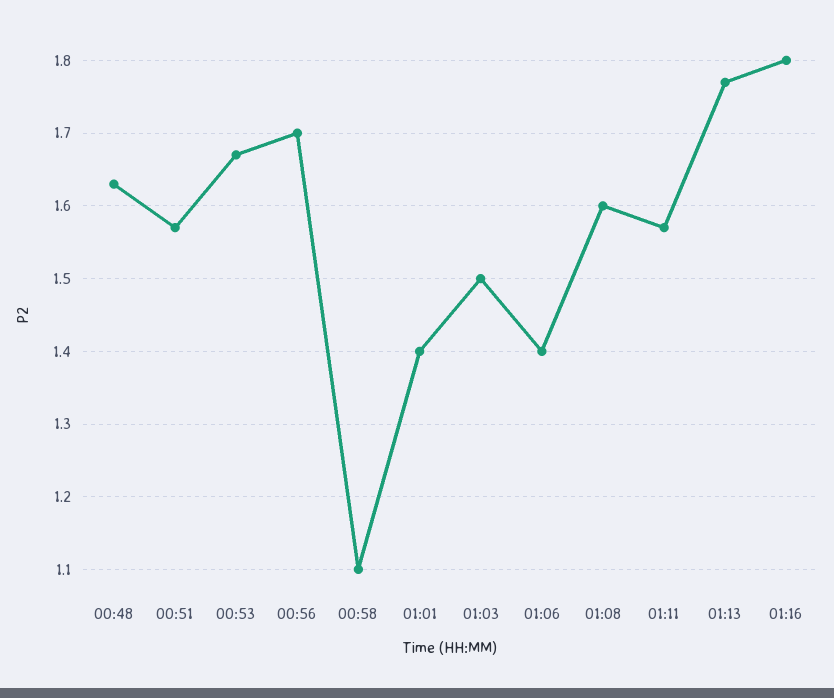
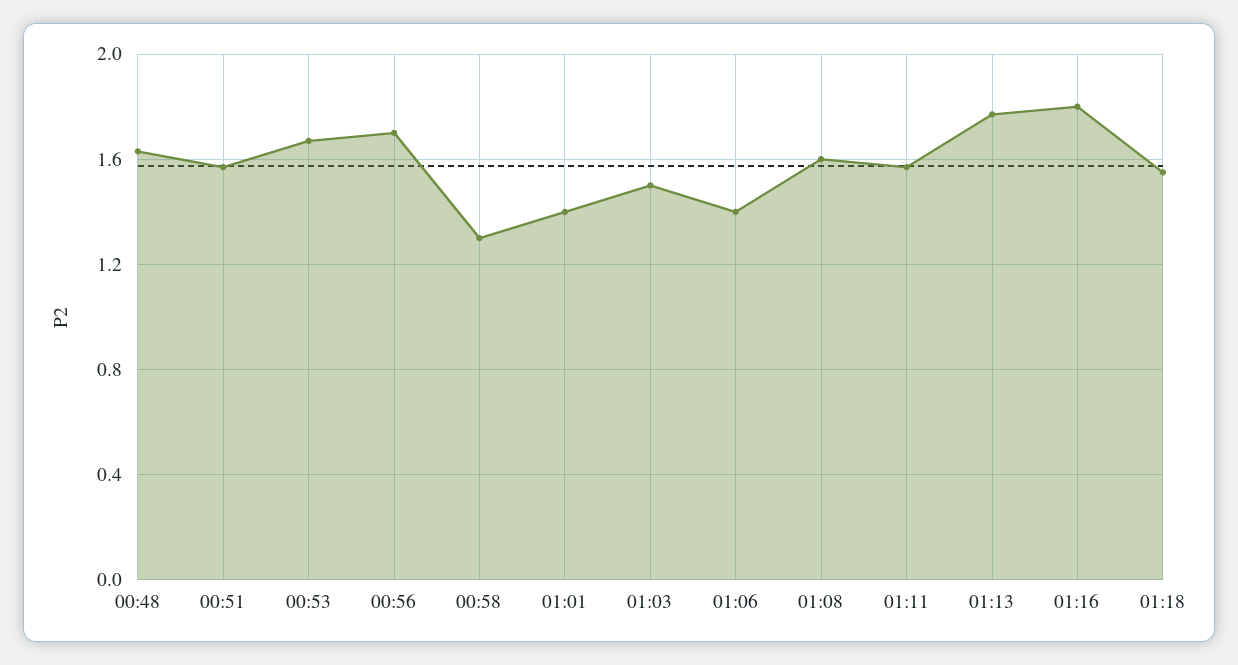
00:58: 1.1 -> 1.3
01:18: none -> 1.55

